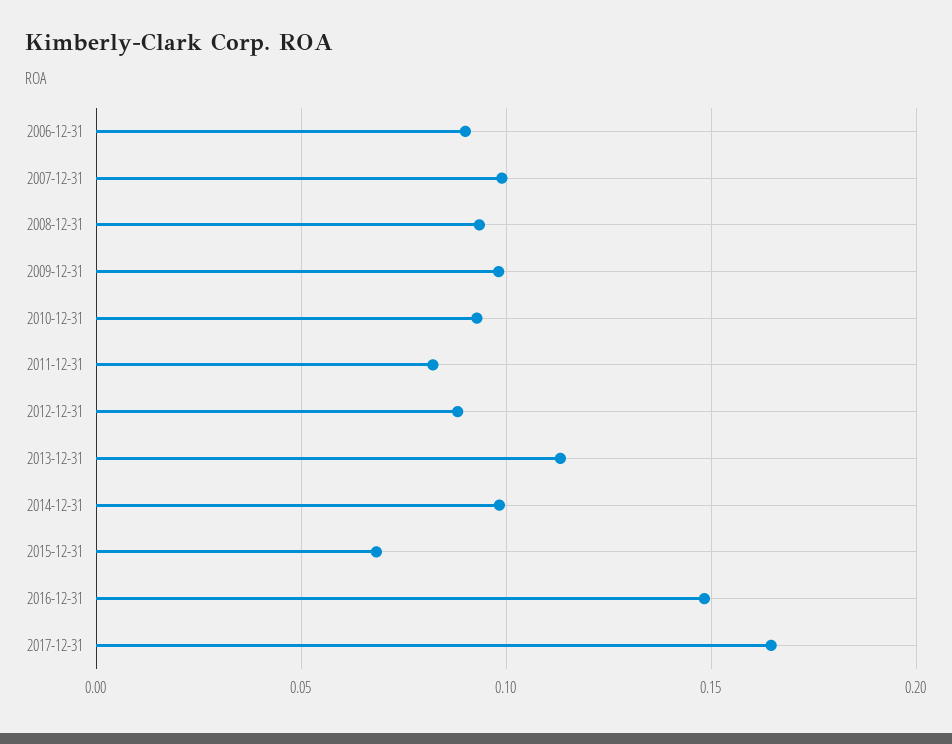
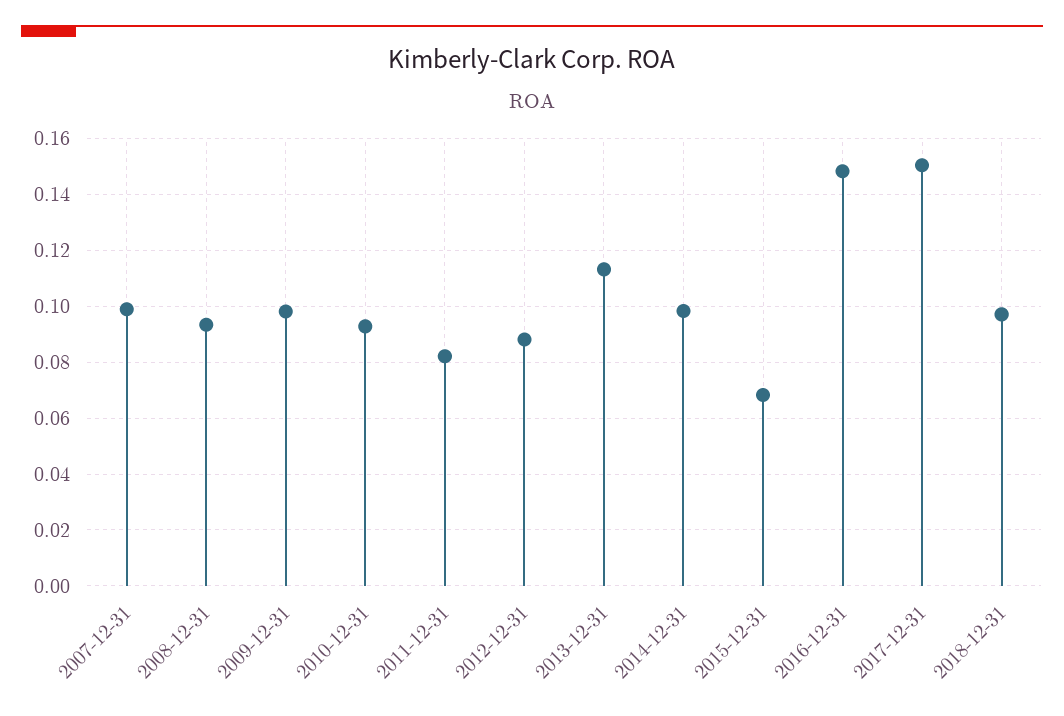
2006-12-31: 0.09 -> none
2017-12-31: 0.165 -> 0.15
2018-12-31: none -> 0.0975

